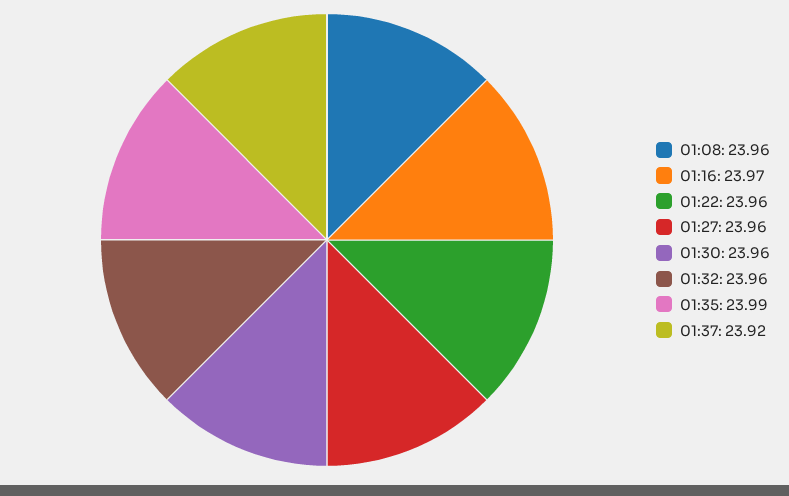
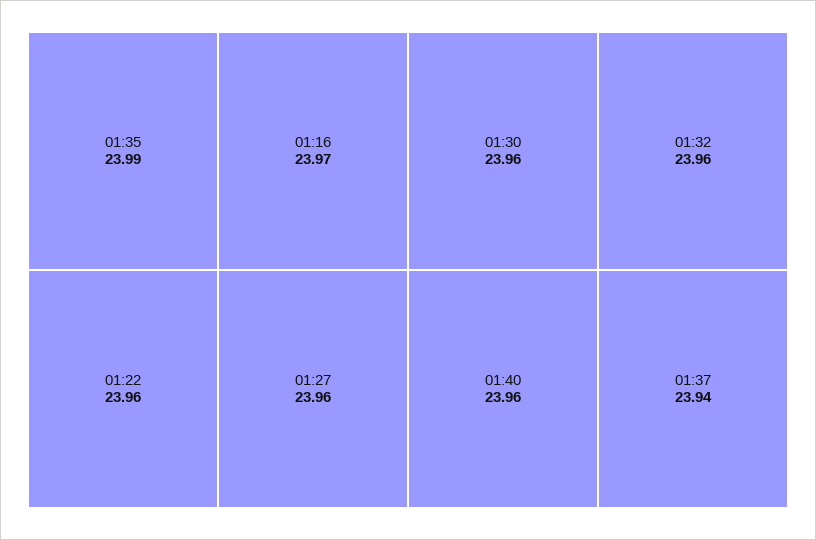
01:08: 23.96 -> none
01:37: 23.92 -> 23.94
01:40: none -> 23.96

